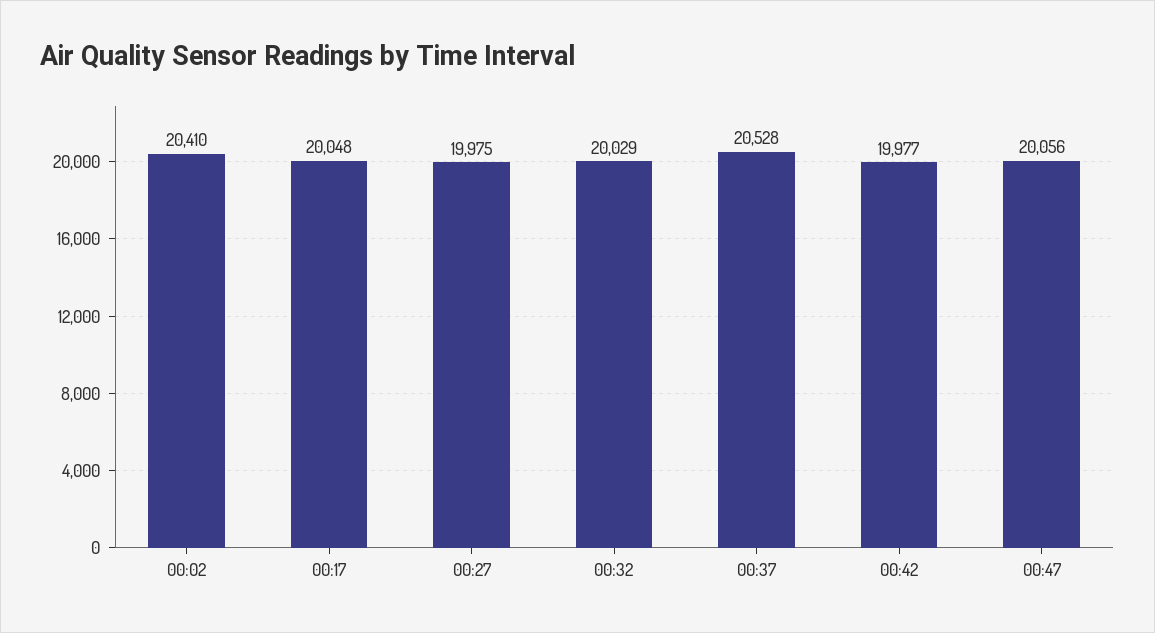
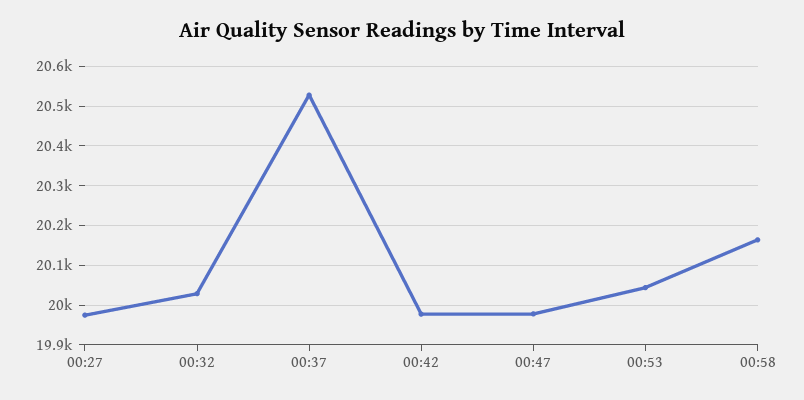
00:02: 20410 -> none
00:17: 20048 -> none
00:47: 20056 -> 19980
00:53: none -> 20040
00:58: none -> 20160

